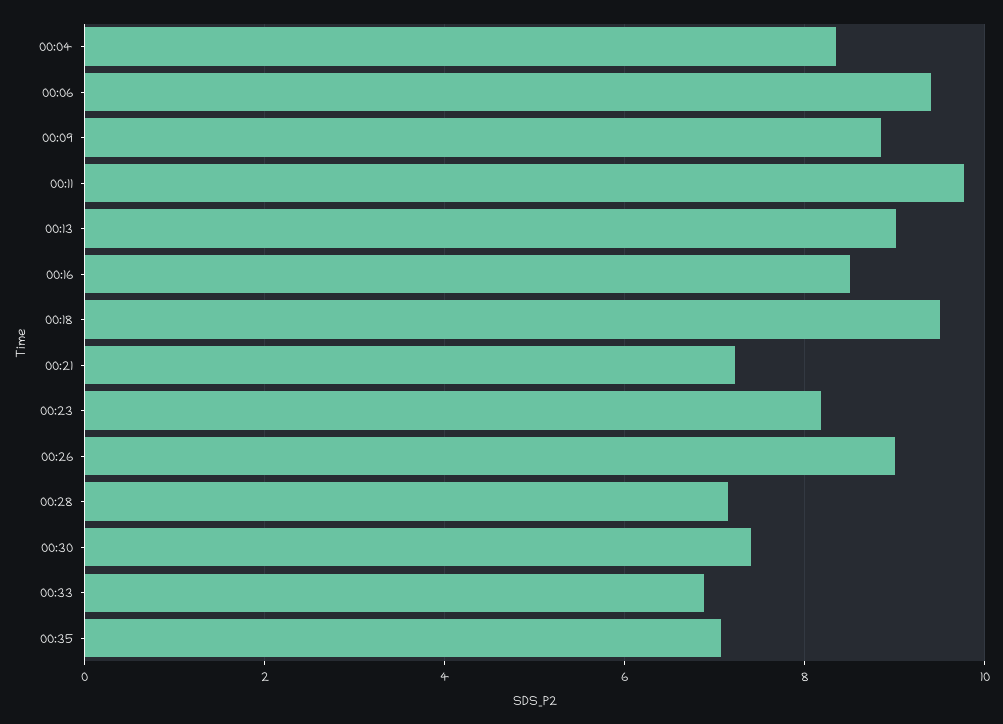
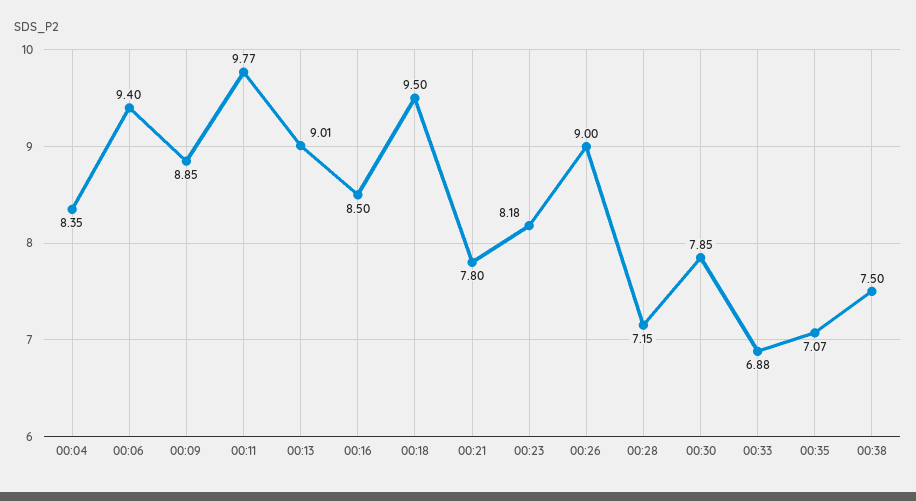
00:21: 7.2 -> 7.8
00:30: 7.4 -> 7.85
00:38: none -> 7.5

